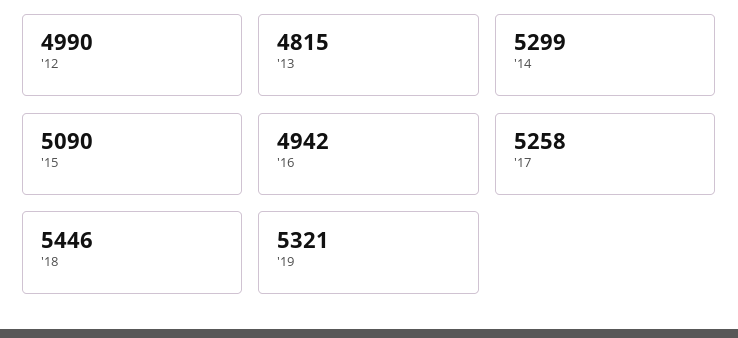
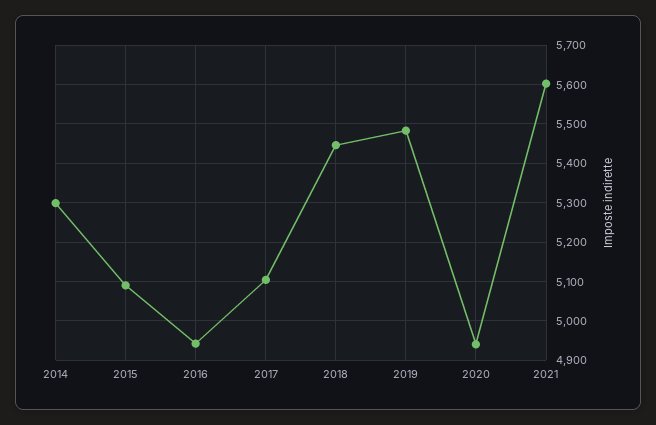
'12: 4990 -> none
'13: 4815 -> none
'17: 5258 -> 5100
'19: 5321 -> 5480
2020: none -> 4940
2021: none -> 5600

